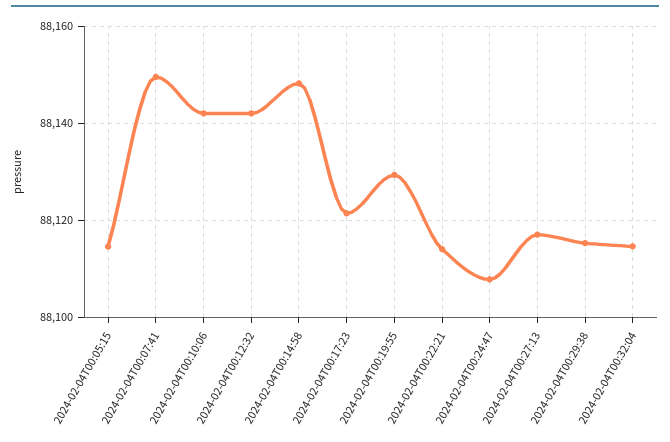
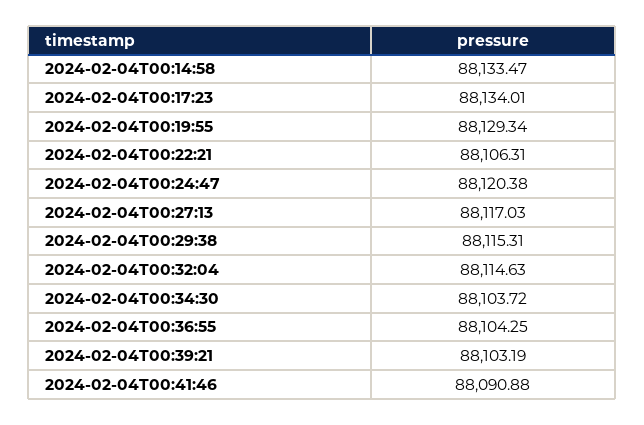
2024-02-04T00:05:15: 88114 -> none
2024-02-04T00:07:41: 88150 -> none
2024-02-04T00:10:06: 88142 -> none
2024-02-04T00:12:32: 88142 -> none
2024-02-04T00:14:58: 88148 -> 88133.47
2024-02-04T00:17:23: 88122 -> 88134.01
2024-02-04T00:22:21: 88114 -> 88106.31
2024-02-04T00:24:47: 88108 -> 88120.38
2024-02-04T00:34:30: none -> 88103.72
2024-02-04T00:36:55: none -> 88104.25
2024-02-04T00:39:21: none -> 88103.19
2024-02-04T00:41:46: none -> 88090.88

